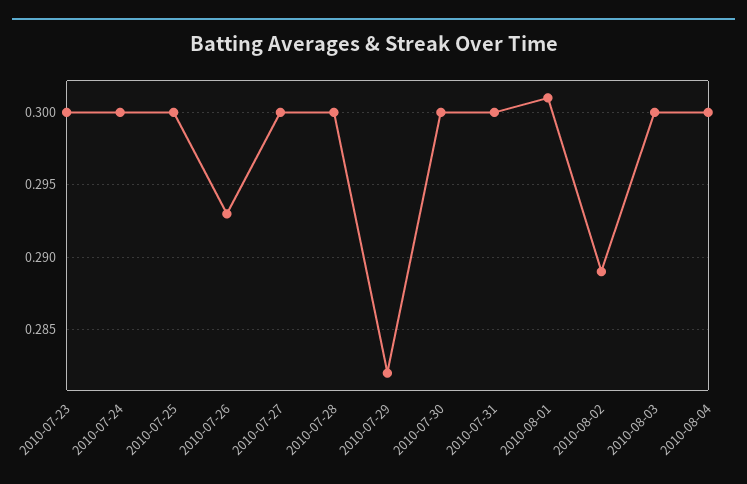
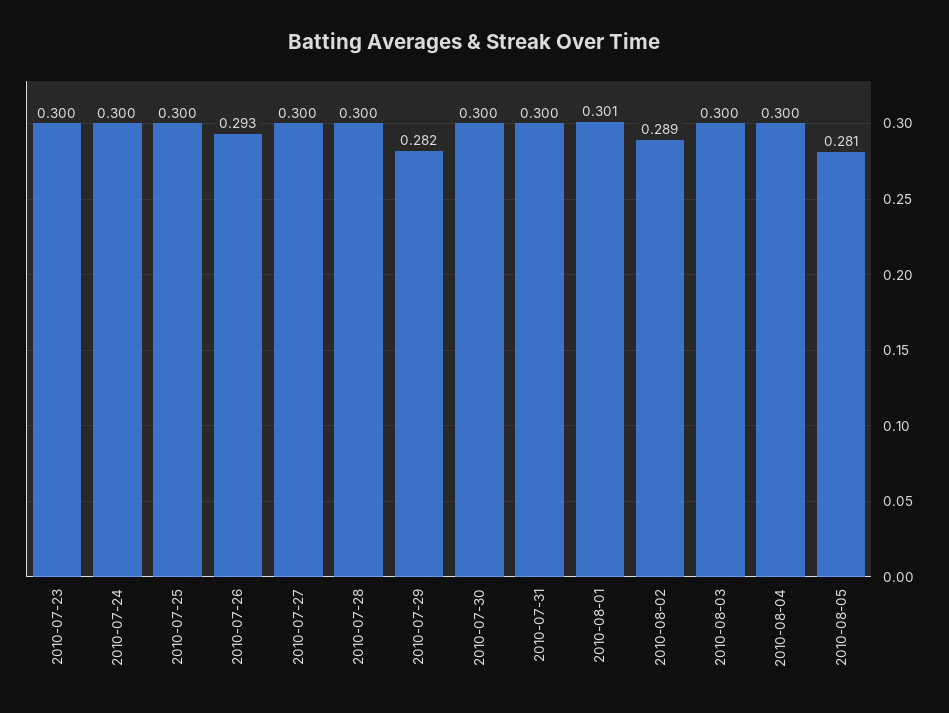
2010-08-05: none -> 0.281

